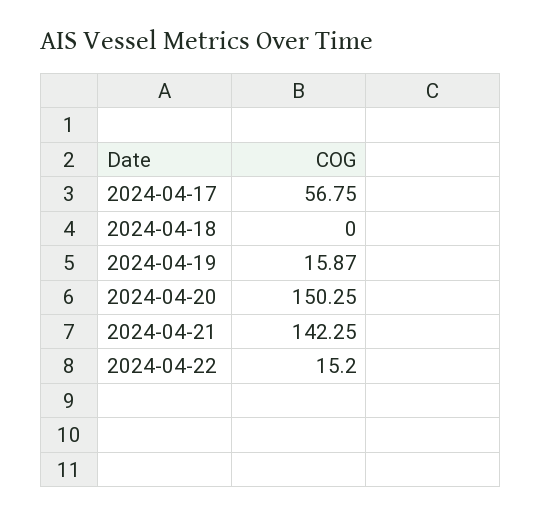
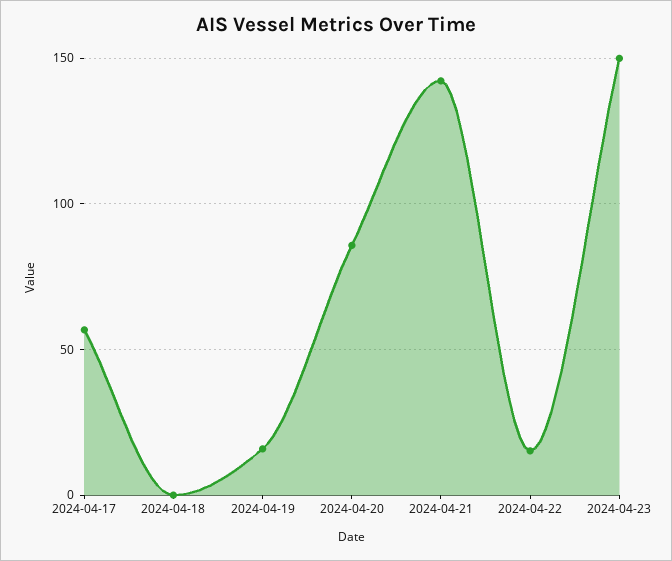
2024-04-20: 150.25 -> 85
2024-04-23: none -> 150

